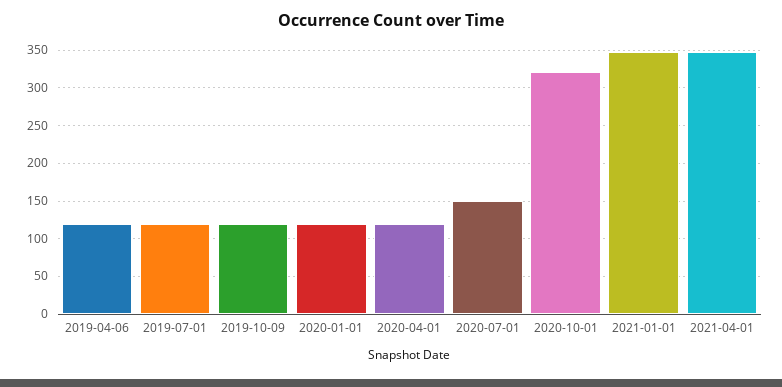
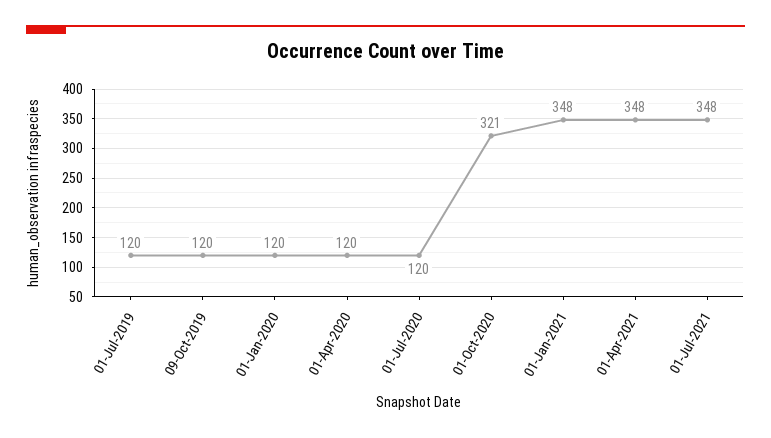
2019-04-06: 120 -> none
2020-07-01: 150 -> 120
01-Jul-2021: none -> 348

